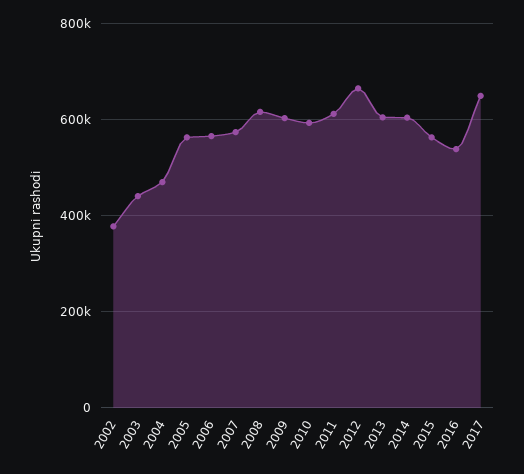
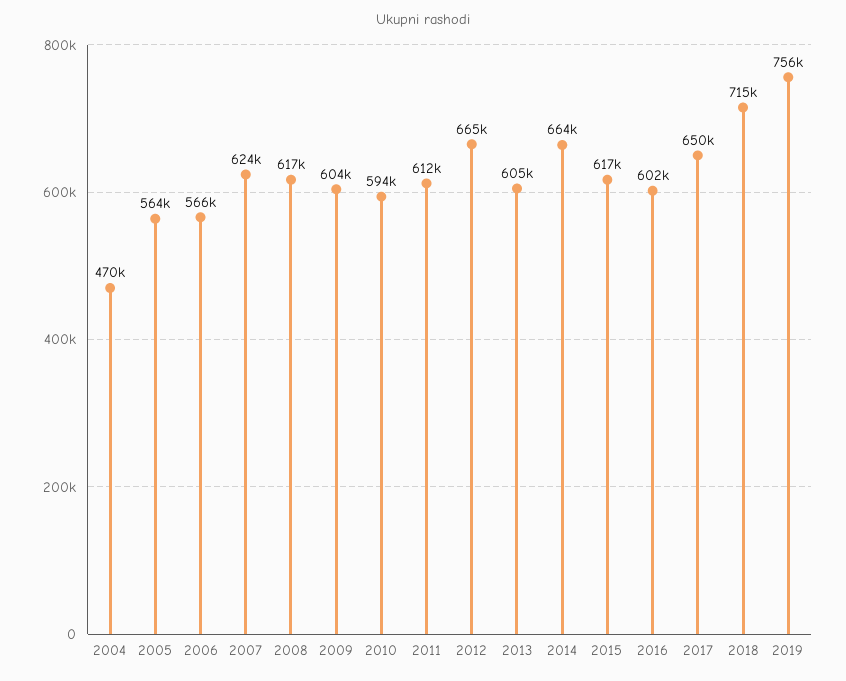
2002: 380000 -> none
2003: 440000 -> none
2007: 580000 -> 624000
2014: 600000 -> 664000
2015: 560000 -> 617000
2016: 540000 -> 602000
2018: none -> 715000
2019: none -> 756000

